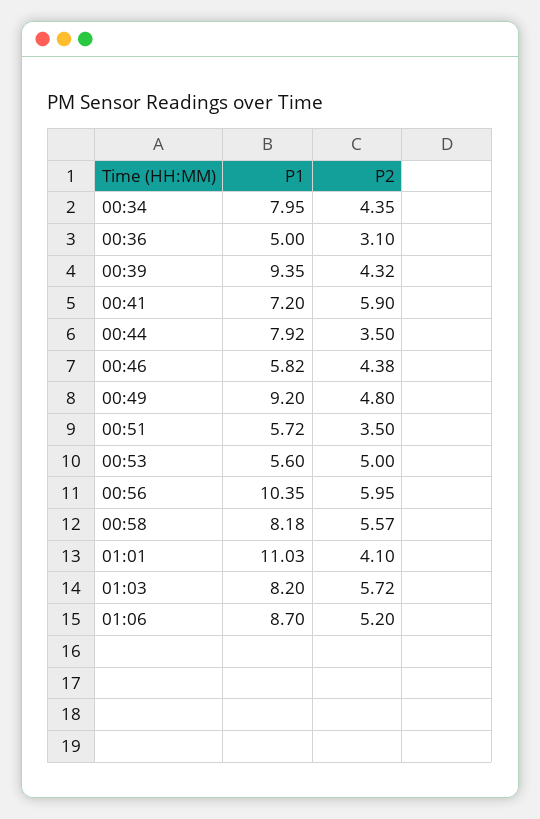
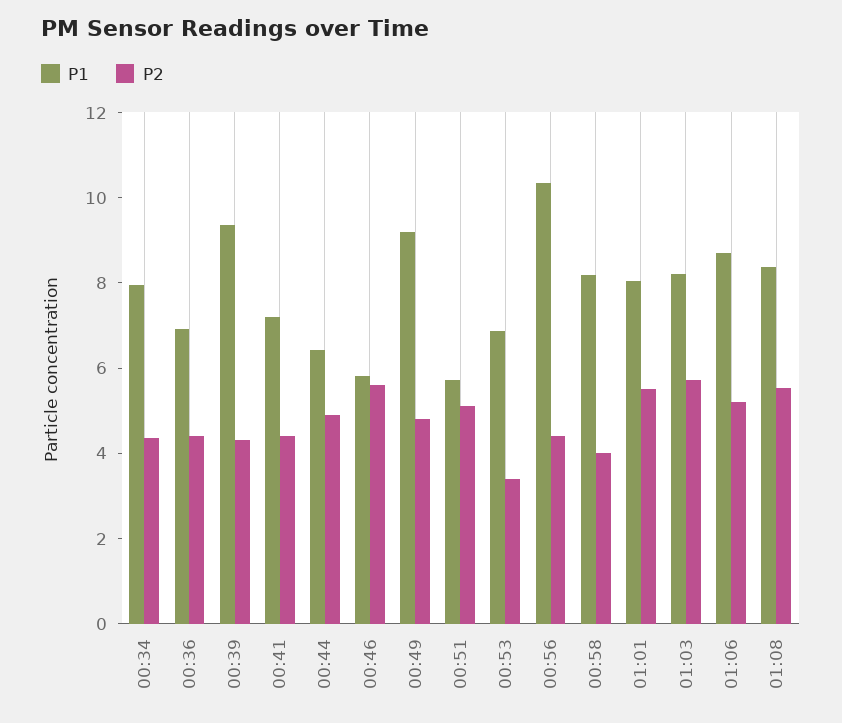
P1, 00:36: 5 -> 7
P2, 00:36: 3.1 -> 4.5
P2, 00:41: 5.9 -> 4.5
P1, 00:44: 7.92 -> 6.5
P2, 00:44: 3.5 -> 5
P2, 00:46: 4.38 -> 5.5
P2, 00:51: 3.5 -> 5
P1, 00:53: 5.6 -> 7
P2, 00:53: 5 -> 3.5
P2, 00:56: 5.95 -> 4.5
P2, 00:58: 5.57 -> 4
P1, 01:01: 11.03 -> 8
P2, 01:01: 4.1 -> 5.5
P1, 01:08: none -> 8.5
P2, 01:08: none -> 5.5

